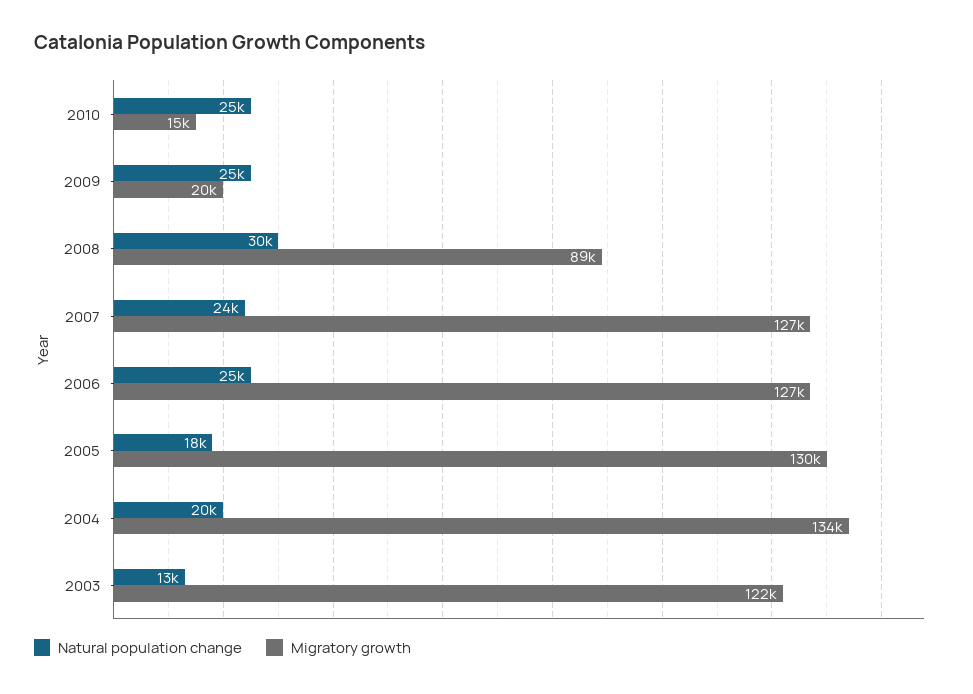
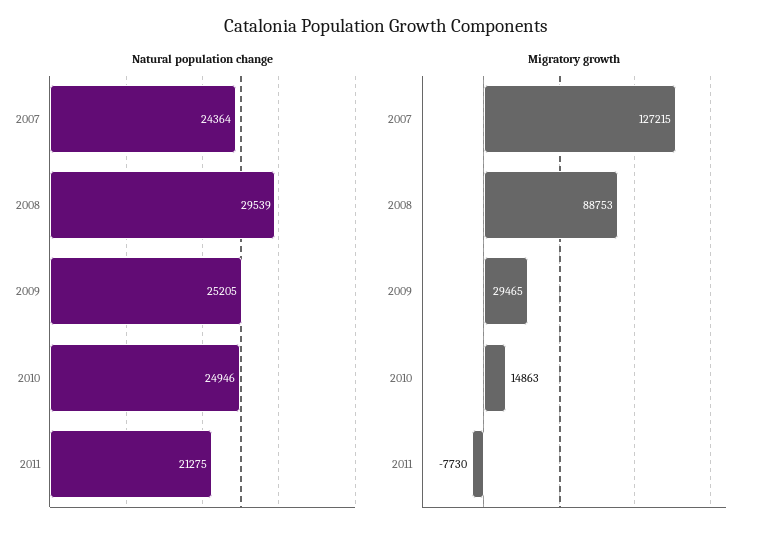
Migratory growth, 2009: 20000 -> 29465
Natural population change, 2006: 25000 -> none
Migratory growth, 2006: 127000 -> none
Natural population change, 2005: 18000 -> none
Migratory growth, 2005: 130000 -> none
Natural population change, 2004: 20000 -> none
Migratory growth, 2004: 134000 -> none
Natural population change, 2003: 13000 -> none
Migratory growth, 2003: 122000 -> none
Natural population change, 2011: none -> 21275
Migratory growth, 2011: none -> -7730

